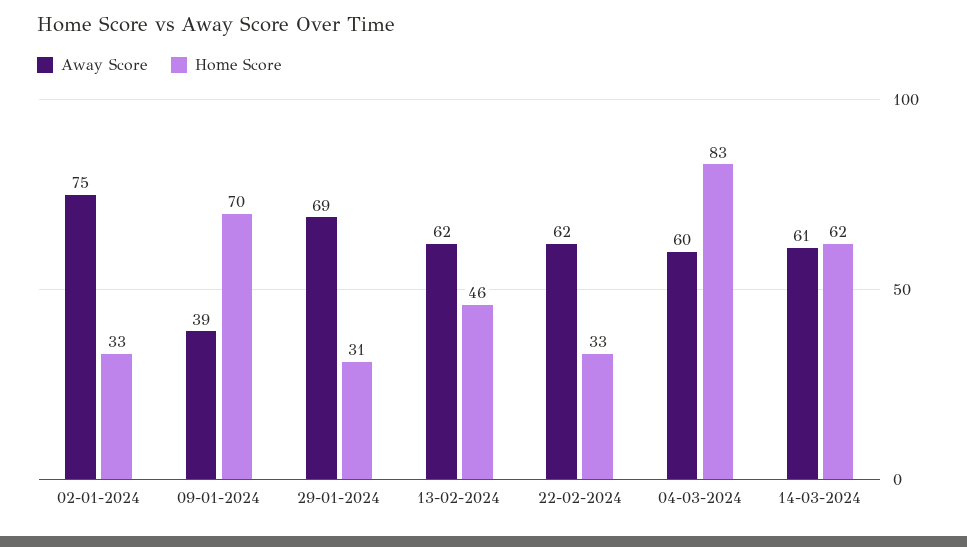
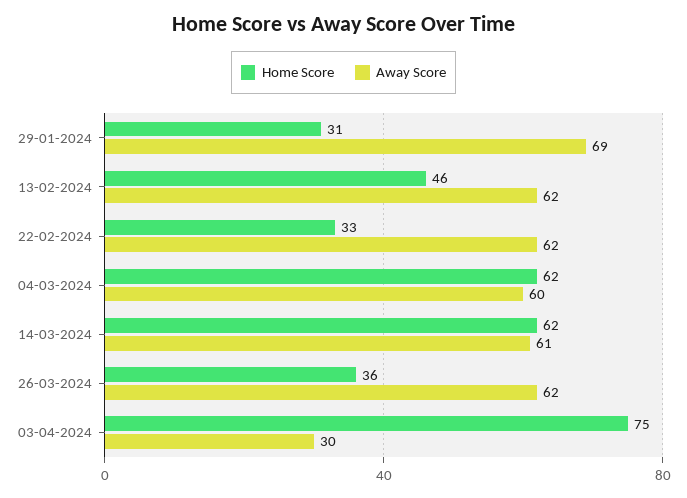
Away Score, 02-01-2024: 75 -> none
Home Score, 02-01-2024: 33 -> none
Away Score, 09-01-2024: 39 -> none
Home Score, 09-01-2024: 70 -> none
Home Score, 04-03-2024: 83 -> 62
Home Score, 26-03-2024: none -> 36
Away Score, 26-03-2024: none -> 62
Home Score, 03-04-2024: none -> 75
Away Score, 03-04-2024: none -> 30

